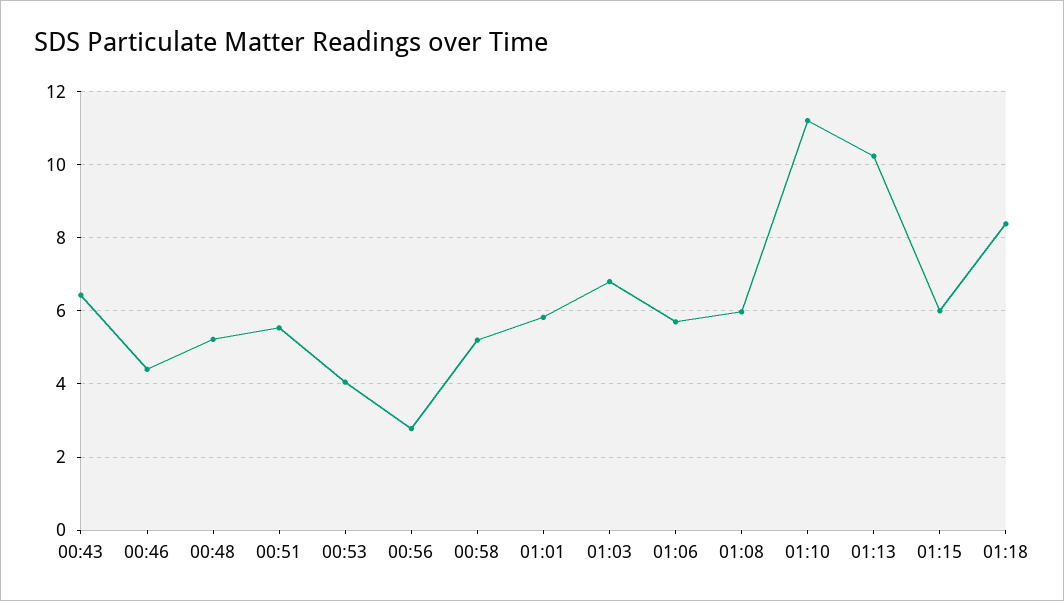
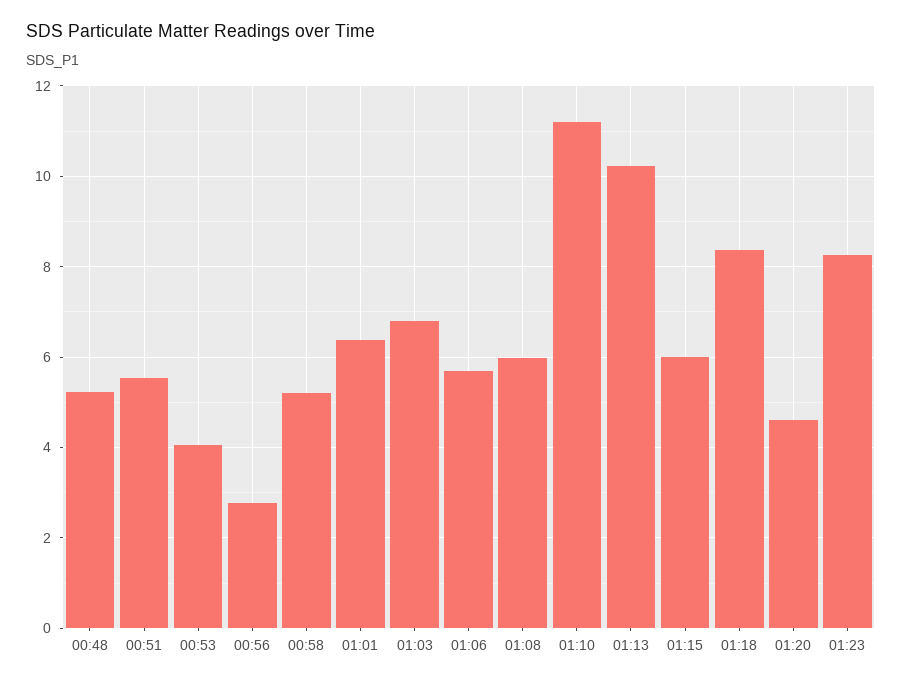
00:43: 6.4 -> none
00:46: 4.4 -> none
01:01: 5.8 -> 6.4
01:20: none -> 4.6
01:23: none -> 8.2

